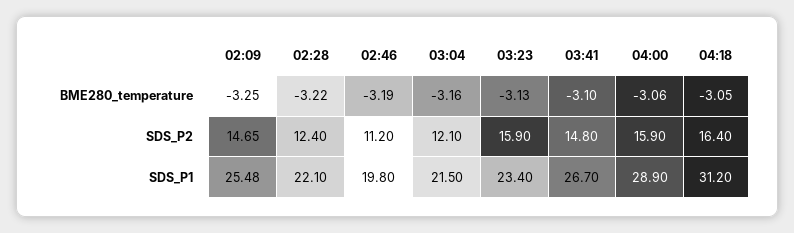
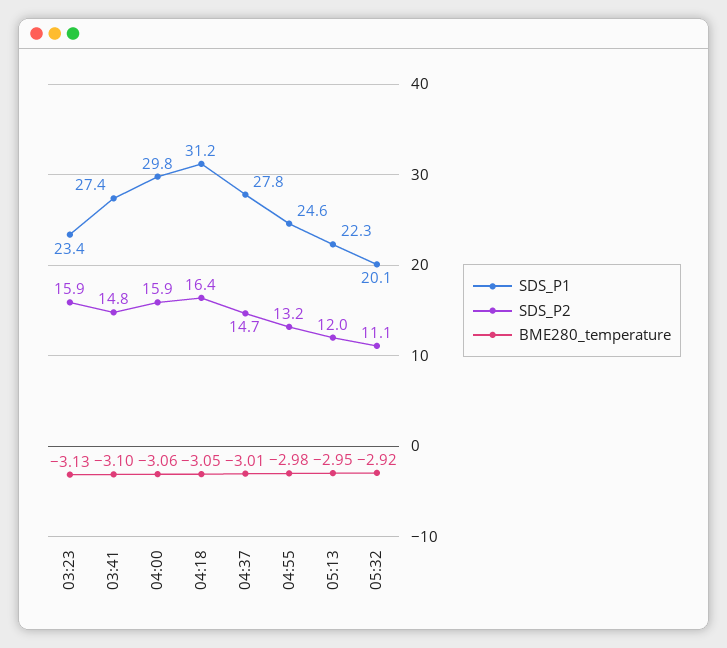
BME280_temperature, 02:09: -3.25 -> none
BME280_temperature, 02:28: -3.22 -> none
BME280_temperature, 02:46: -3.19 -> none
BME280_temperature, 03:04: -3.16 -> none
SDS_P2, 02:09: 14.65 -> none
SDS_P2, 02:28: 12.4 -> none
SDS_P2, 02:46: 11.2 -> none
SDS_P2, 03:04: 12.1 -> none
SDS_P1, 02:09: 25.48 -> none
SDS_P1, 02:28: 22.1 -> none
SDS_P1, 02:46: 19.8 -> none
SDS_P1, 03:04: 21.5 -> none
SDS_P1, 03:41: 26.7 -> 27.4
SDS_P1, 04:00: 28.9 -> 29.8
SDS_P1, 04:37: none -> 27.8
SDS_P2, 04:37: none -> 14.7
BME280_temperature, 04:37: none -> -3.01
SDS_P1, 04:55: none -> 24.6
SDS_P2, 04:55: none -> 13.2
BME280_temperature, 04:55: none -> -2.98
SDS_P1, 05:13: none -> 22.3
SDS_P2, 05:13: none -> 12
BME280_temperature, 05:13: none -> -2.95
SDS_P1, 05:32: none -> 20.1
SDS_P2, 05:32: none -> 11.1
BME280_temperature, 05:32: none -> -2.92

